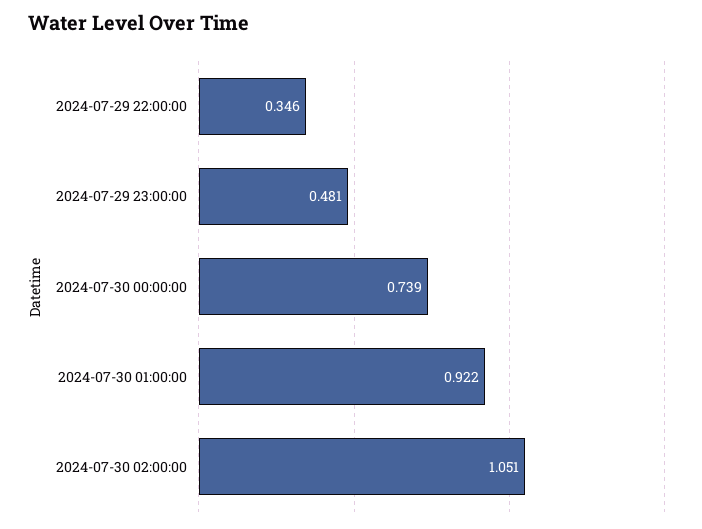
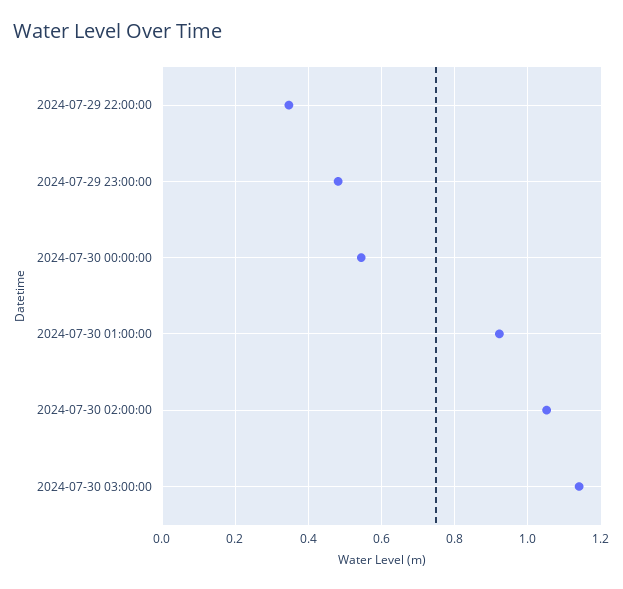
2024-07-30 00:00:00: 0.739 -> 0.54
2024-07-30 03:00:00: none -> 1.14

